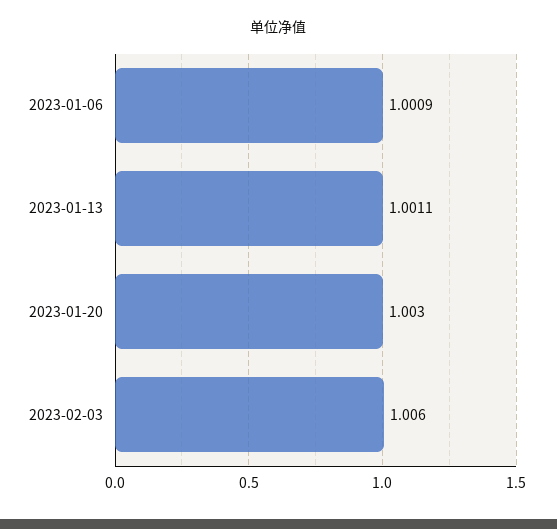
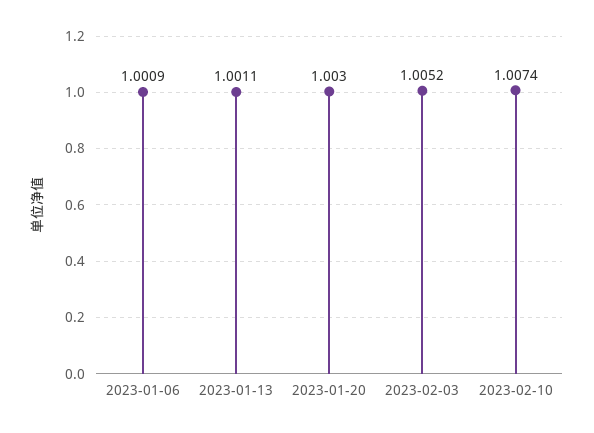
2023-02-03: 1.006 -> 1.0052
2023-02-10: none -> 1.0074

